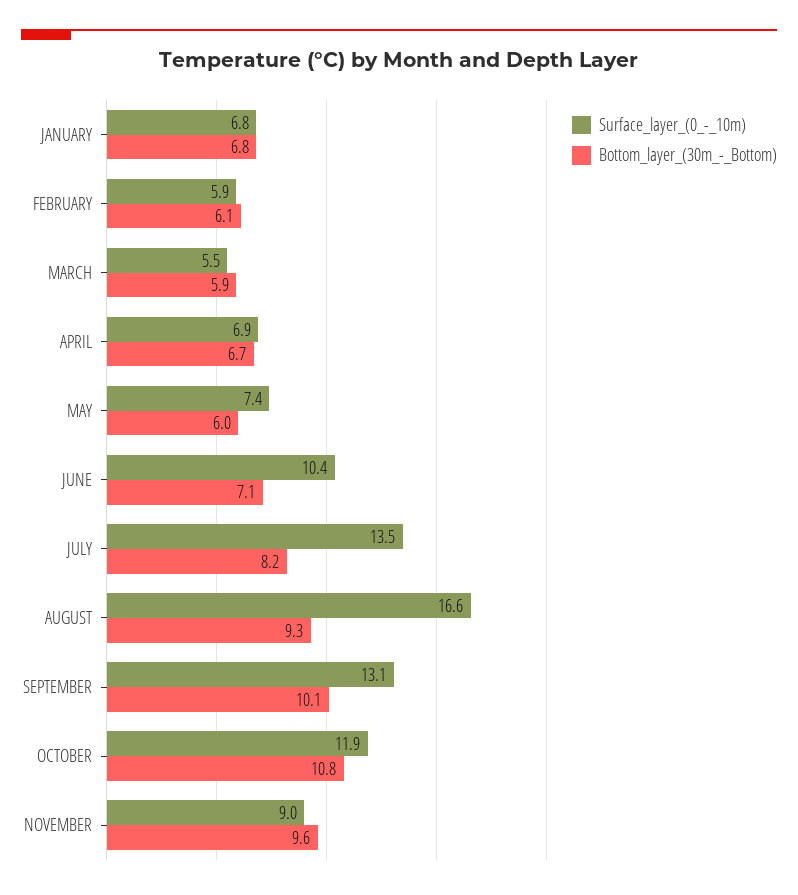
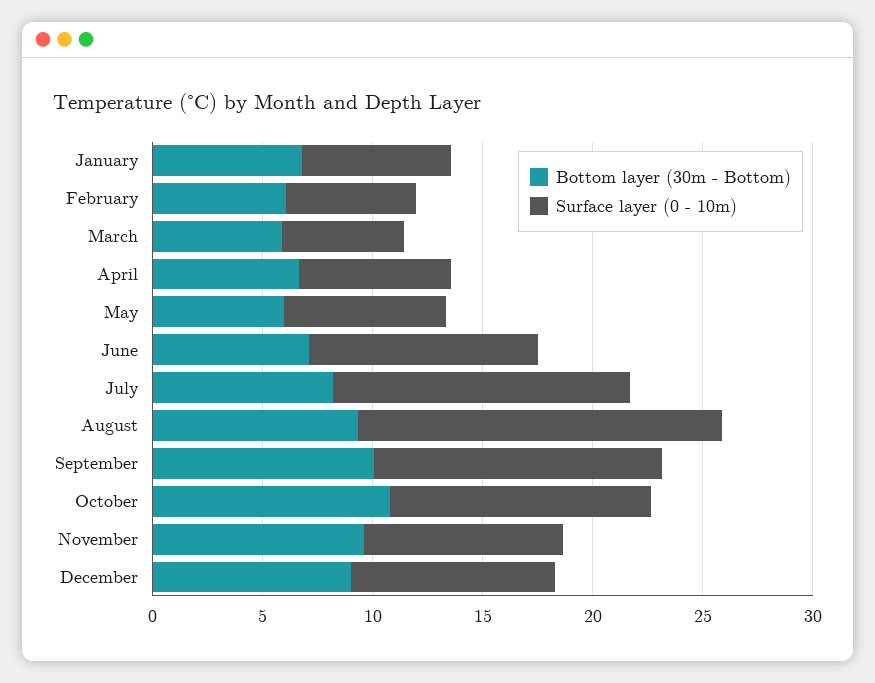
Bottom_layer_(30m_-_Bottom), December: none -> 9
Surface_layer_(0_-_10m), December: none -> 9

